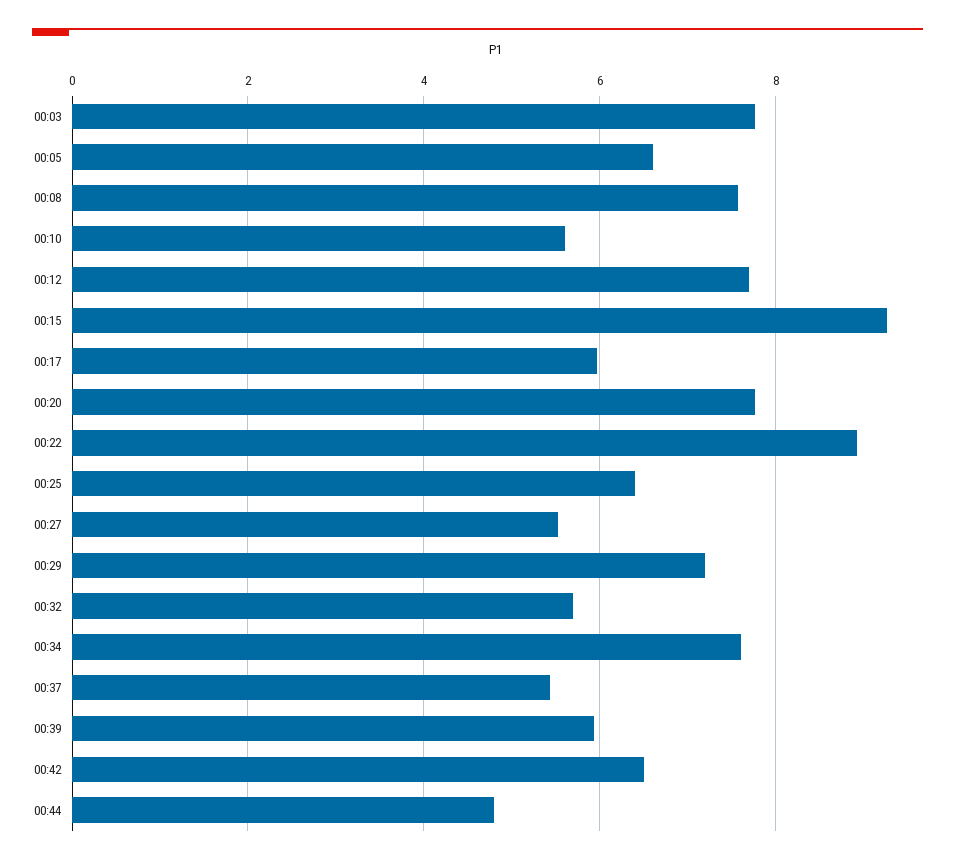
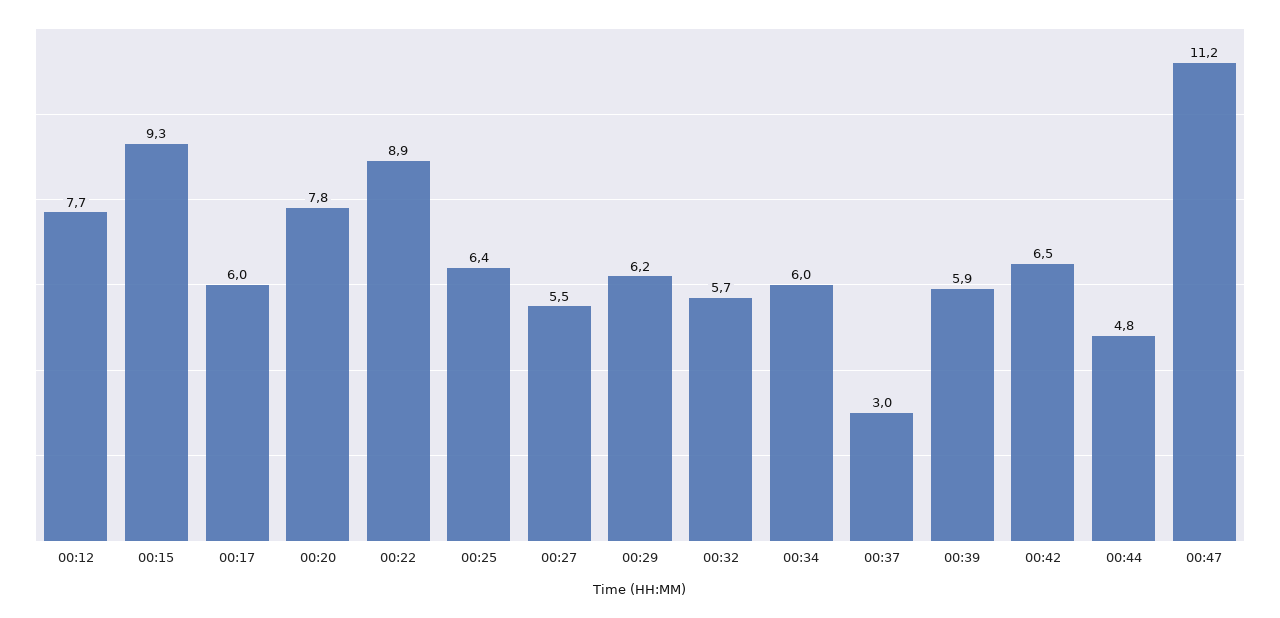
00:03: 7.8 -> none
00:05: 6.6 -> none
00:08: 7.6 -> none
00:10: 5.6 -> none
00:29: 7.2 -> 6.2
00:34: 7.6 -> 6
00:37: 5.4 -> 3
00:47: none -> 11.2

